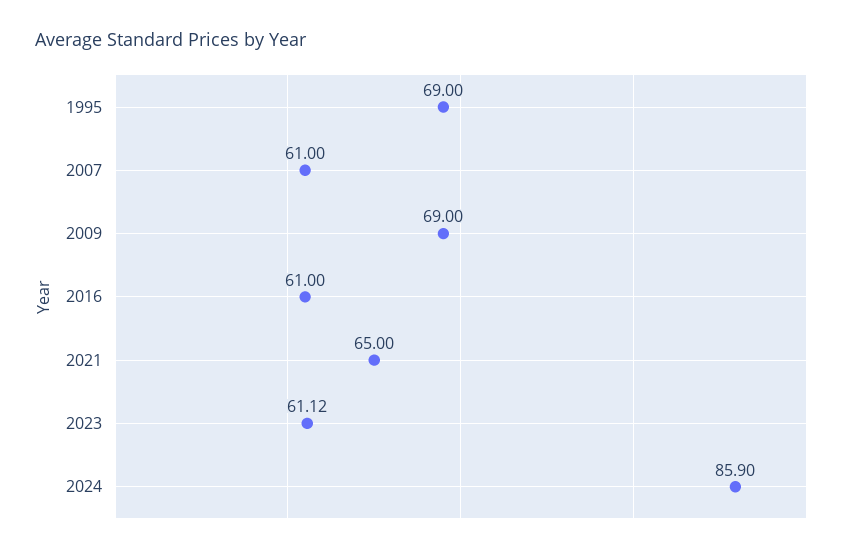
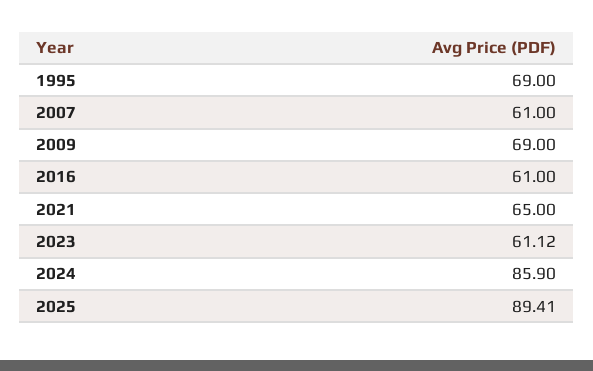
2025: none -> 89.41

